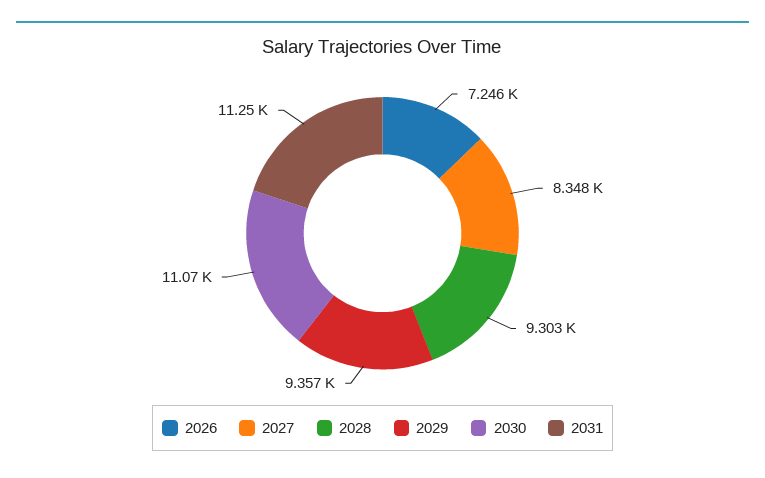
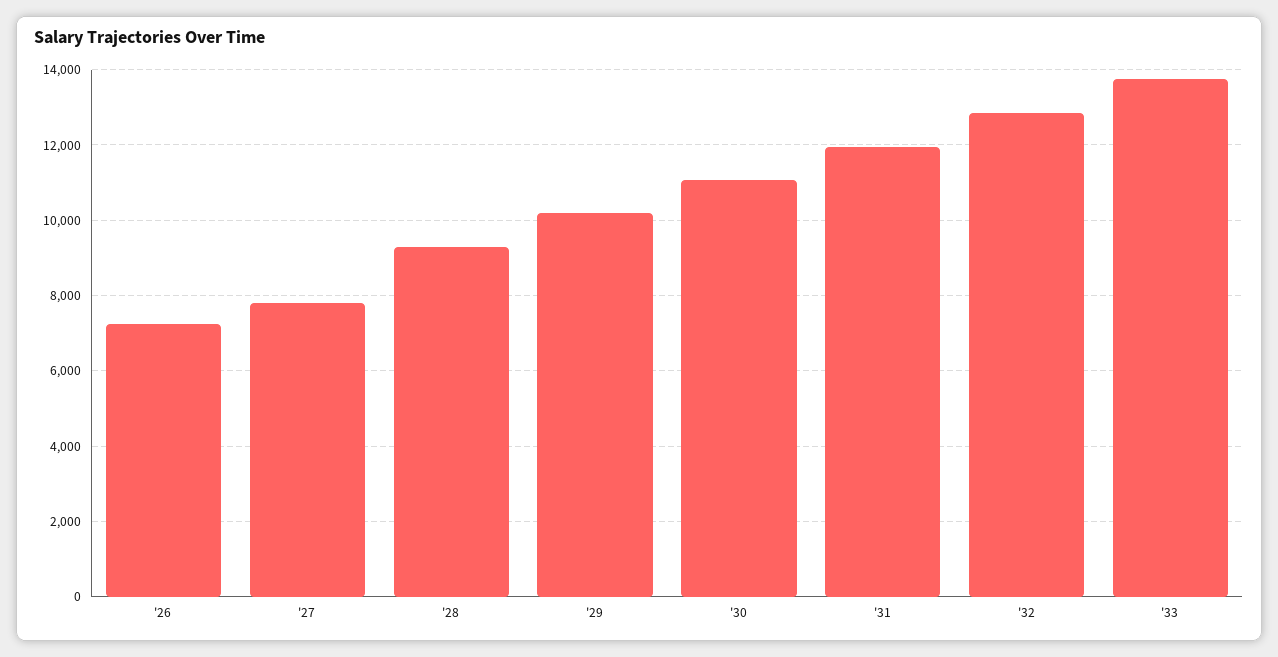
2027: 8348 -> 7800
2029: 9357 -> 10200
2031: 11250 -> 12000
'32: none -> 12800
'33: none -> 13800

